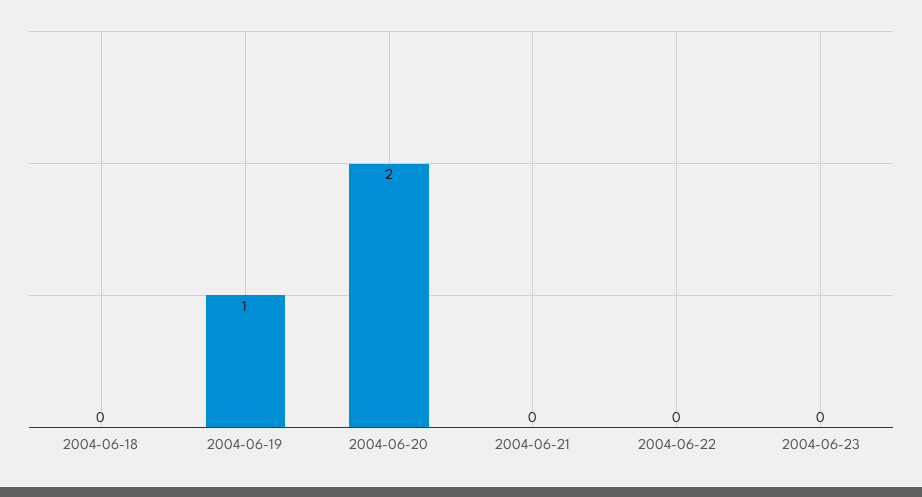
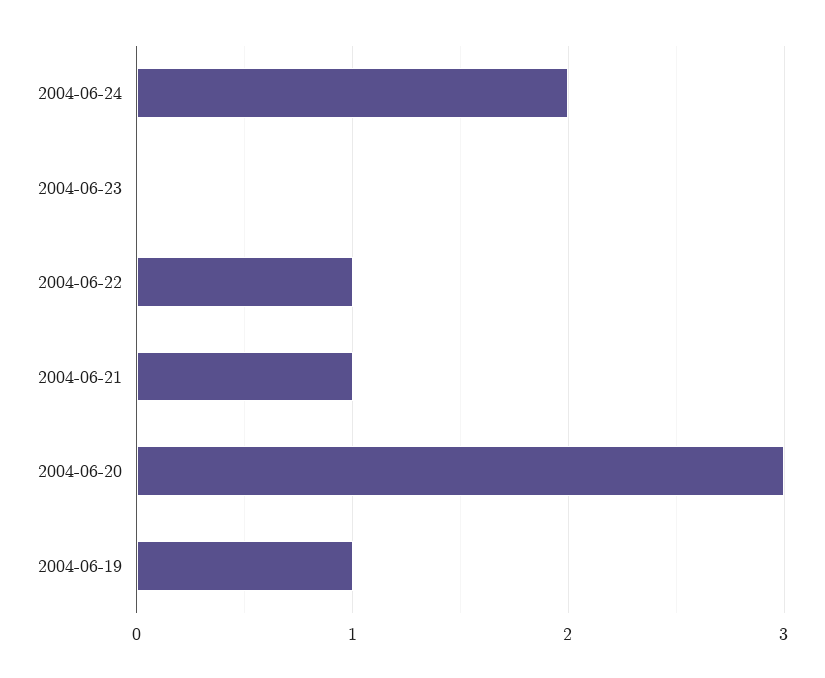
2004-06-18: 0 -> none
2004-06-20: 2 -> 3
2004-06-21: 0 -> 1
2004-06-22: 0 -> 1
2004-06-24: none -> 2

